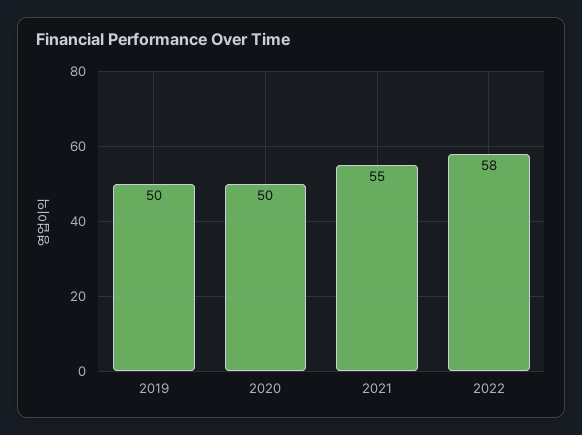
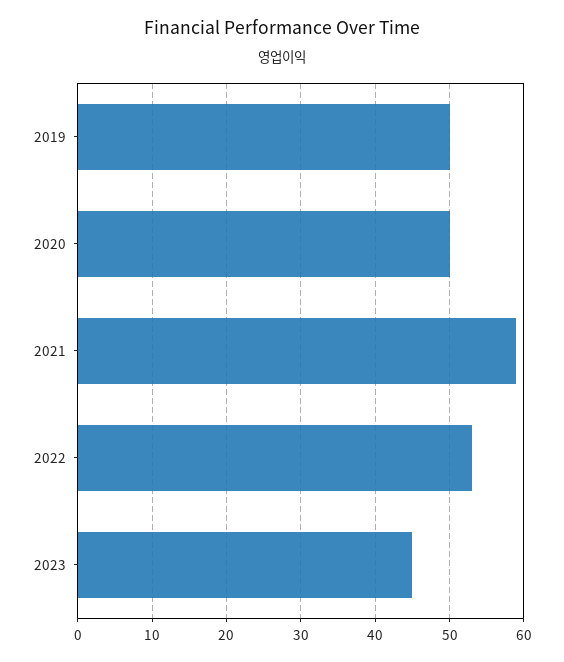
2021: 55 -> 59
2022: 58 -> 53
2023: none -> 45

